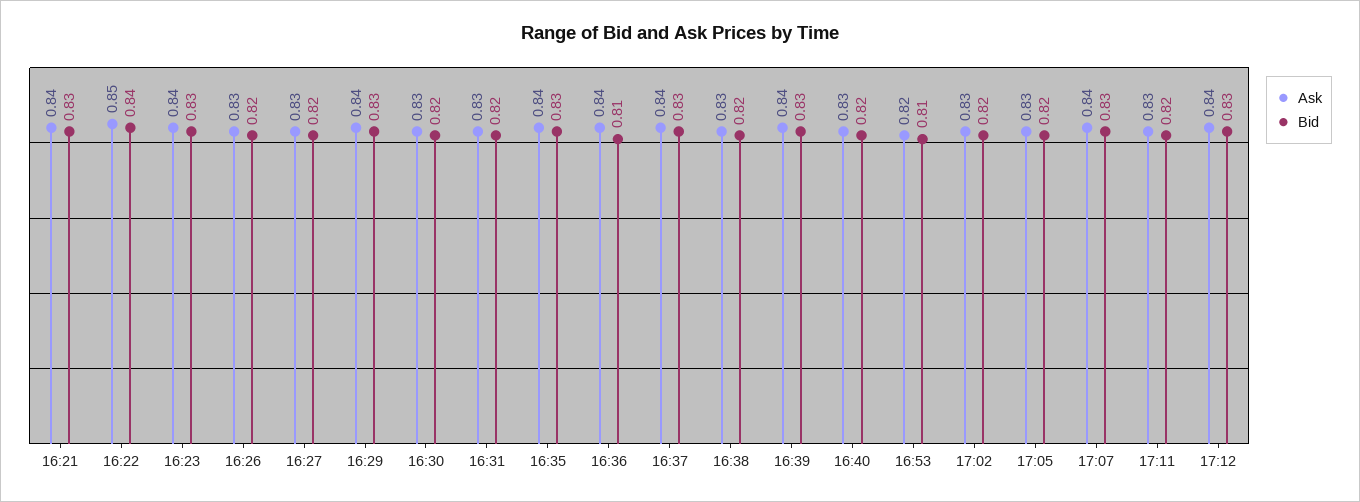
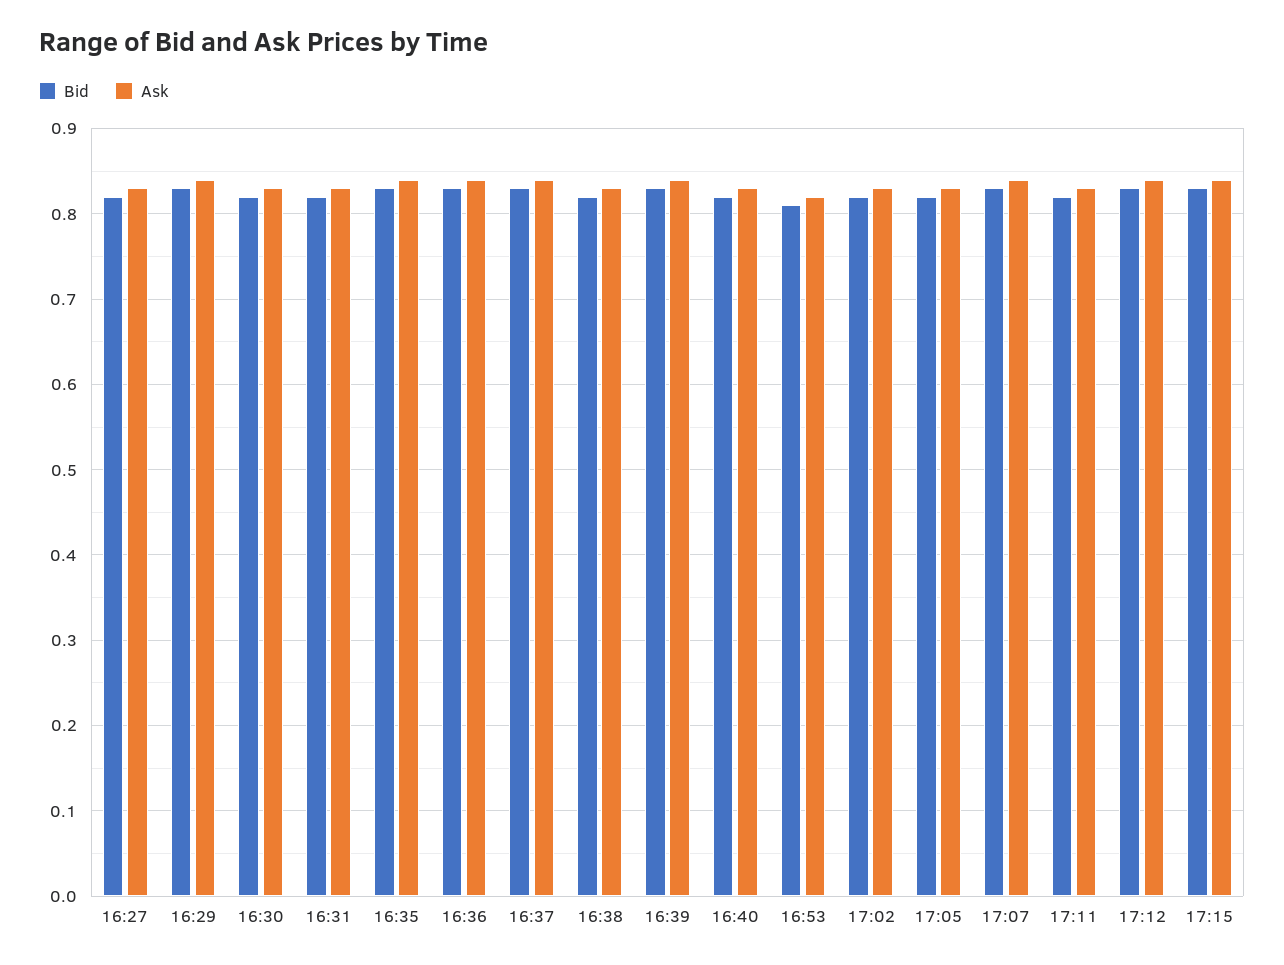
Ask, 16:21: 0.84 -> none
Bid, 16:21: 0.83 -> none
Ask, 16:22: 0.85 -> none
Bid, 16:22: 0.84 -> none
Ask, 16:23: 0.84 -> none
Bid, 16:23: 0.83 -> none
Ask, 16:26: 0.83 -> none
Bid, 16:26: 0.82 -> none
Bid, 16:36: 0.81 -> 0.83
Bid, 17:15: none -> 0.83
Ask, 17:15: none -> 0.84

